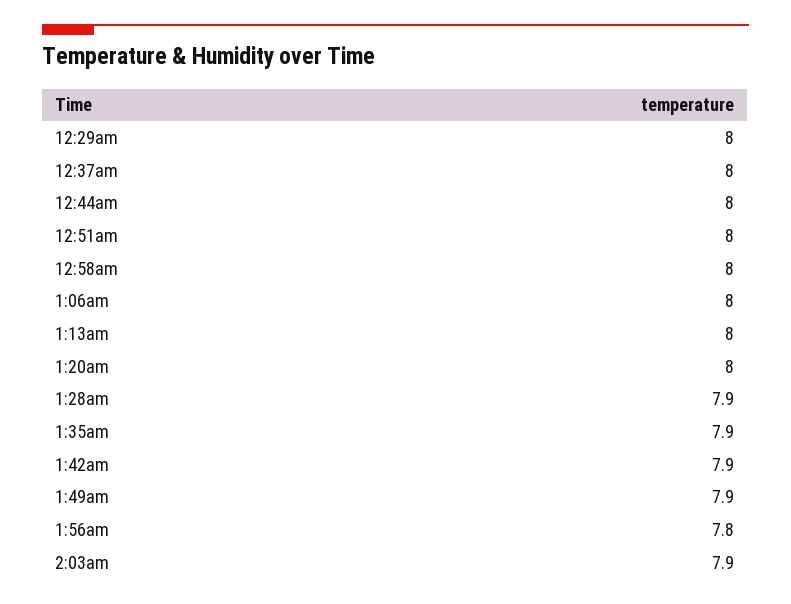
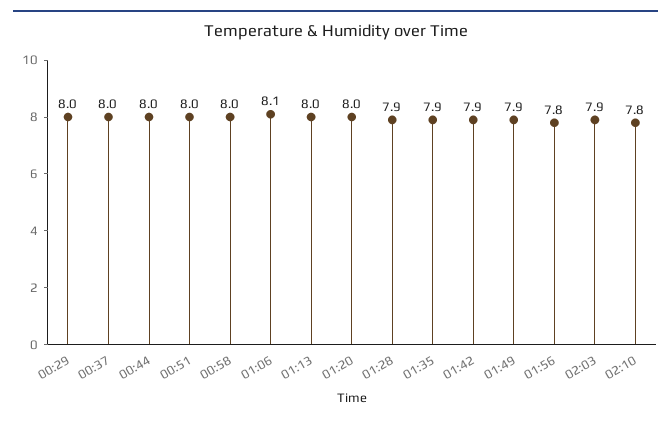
1:06am: 8 -> 8.1
02:10: none -> 7.8

